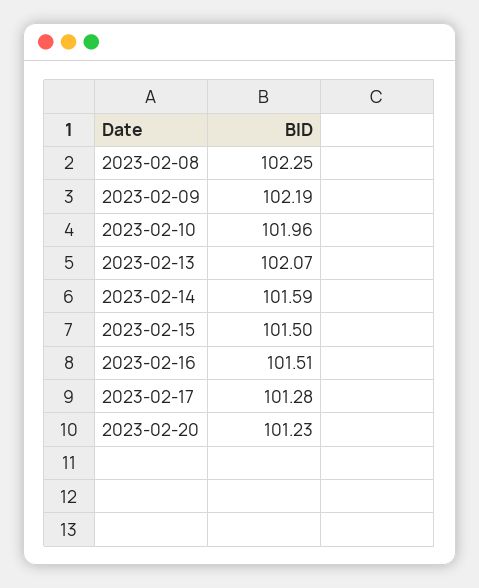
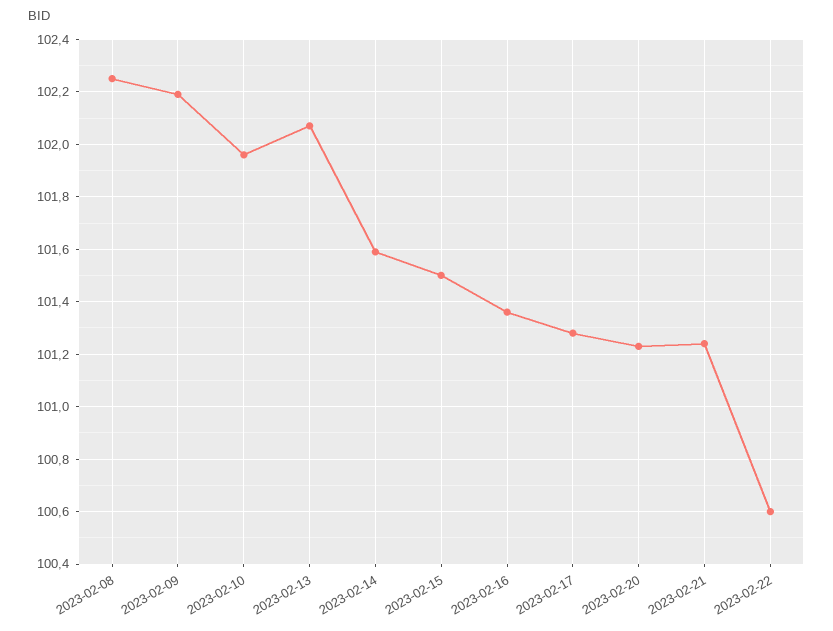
2023-02-16: 101.51 -> 101.35
2023-02-21: none -> 101.25
2023-02-22: none -> 100.6

